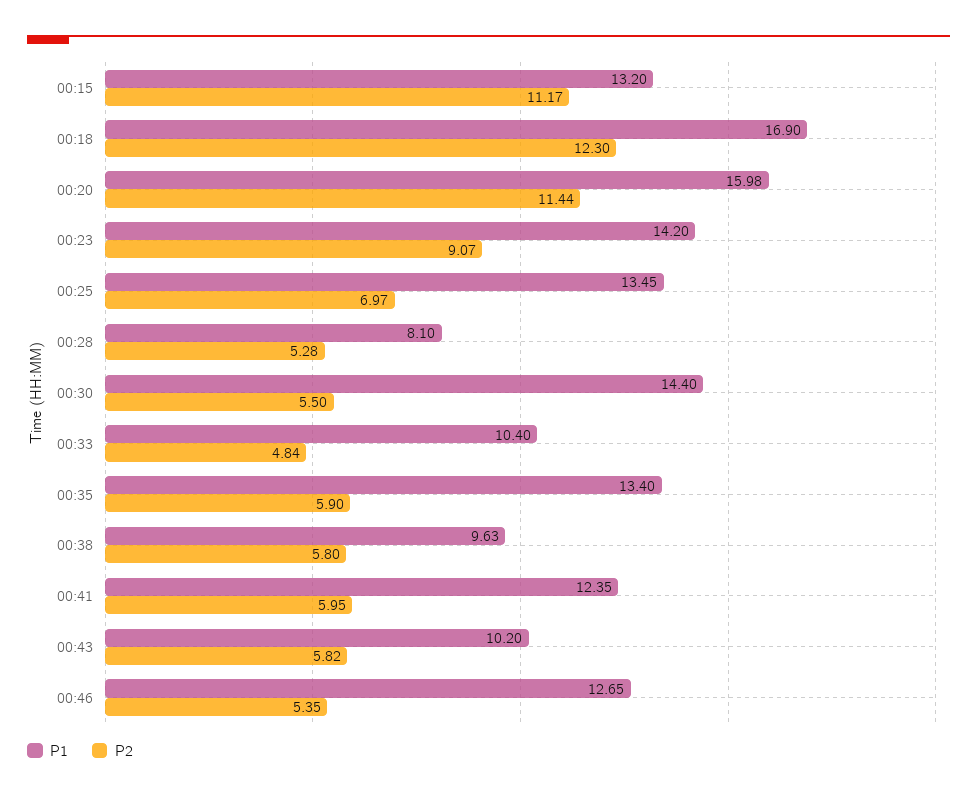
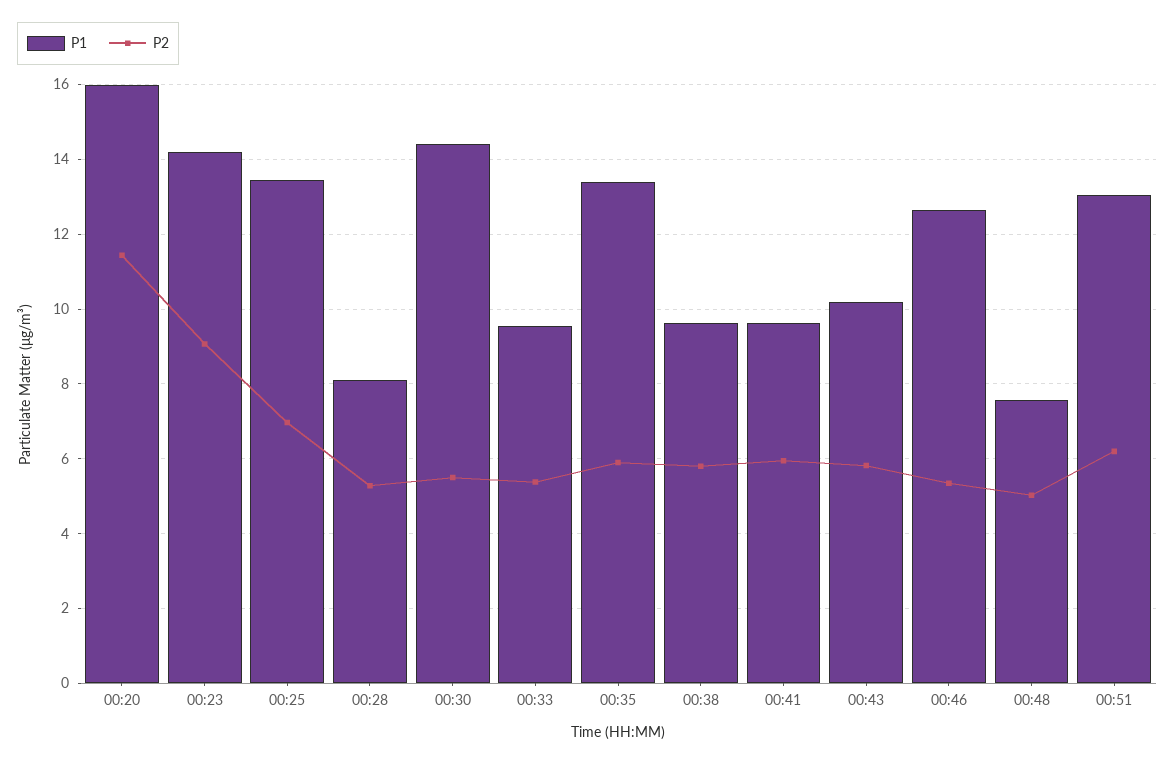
P1, 00:15: 13.2 -> none
P2, 00:15: 11.17 -> none
P1, 00:18: 16.9 -> none
P2, 00:18: 12.3 -> none
P1, 00:33: 10.4 -> 9.6
P2, 00:33: 4.84 -> 5.4
P1, 00:41: 12.35 -> 9.6
P1, 00:48: none -> 7.6
P2, 00:48: none -> 5
P1, 00:51: none -> 13
P2, 00:51: none -> 6.2

